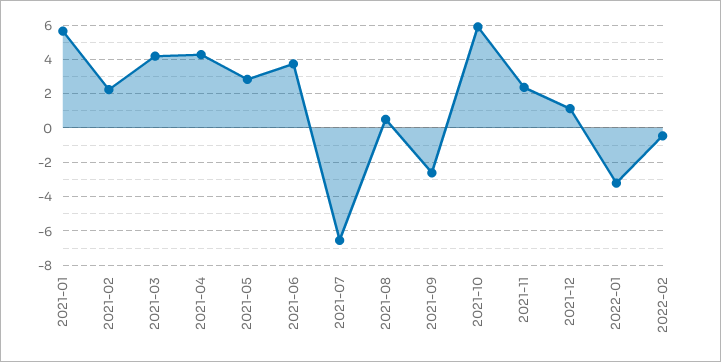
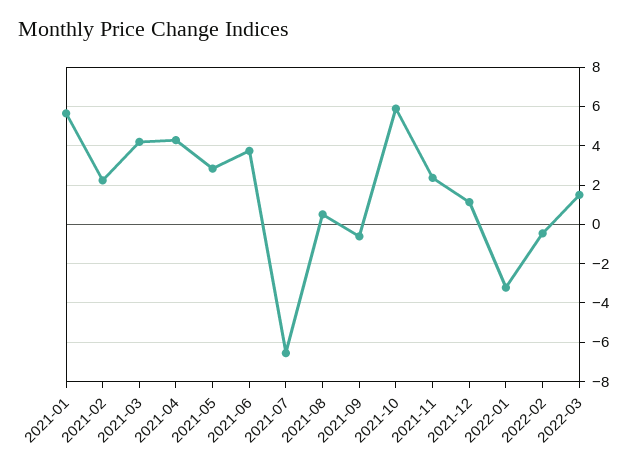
2021-09: -2.5 -> -0.5
2022-03: none -> 1.5

